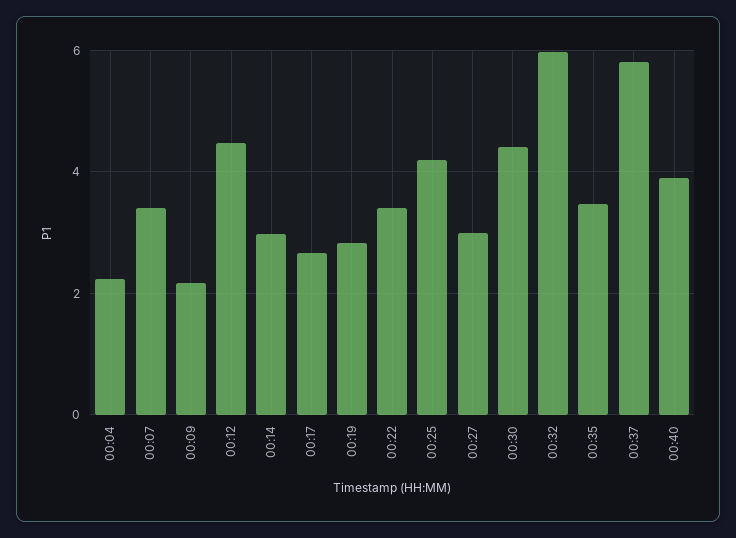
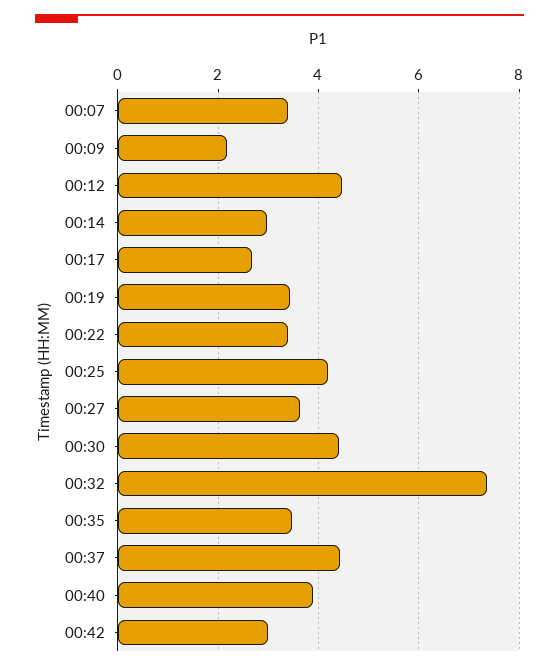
00:04: 2.2 -> none
00:19: 2.8 -> 3.4
00:27: 3 -> 3.6
00:32: 6 -> 7.4
00:37: 5.8 -> 4.4
00:42: none -> 3

